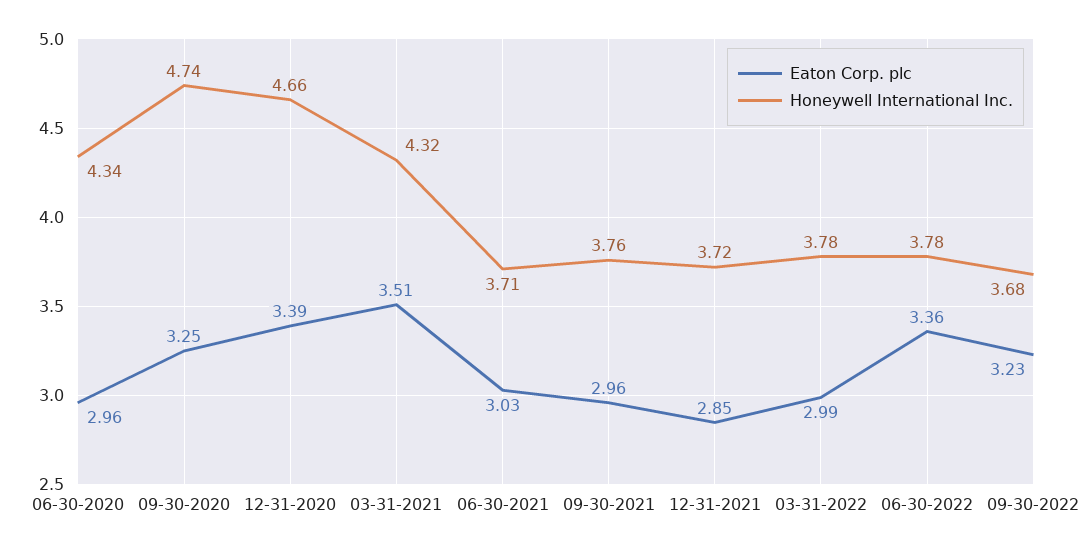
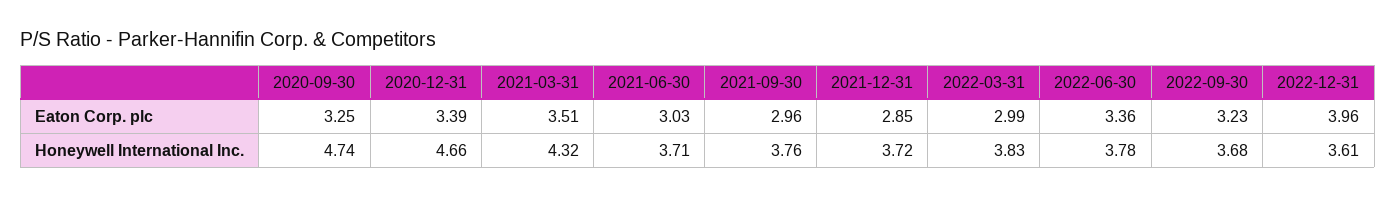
Eaton Corp. plc, 06-30-2020: 2.96 -> none
Honeywell International Inc., 06-30-2020: 4.34 -> none
Honeywell International Inc., 03-31-2022: 3.78 -> 3.83
Eaton Corp. plc, 2022-12-31: none -> 3.96
Honeywell International Inc., 2022-12-31: none -> 3.61

